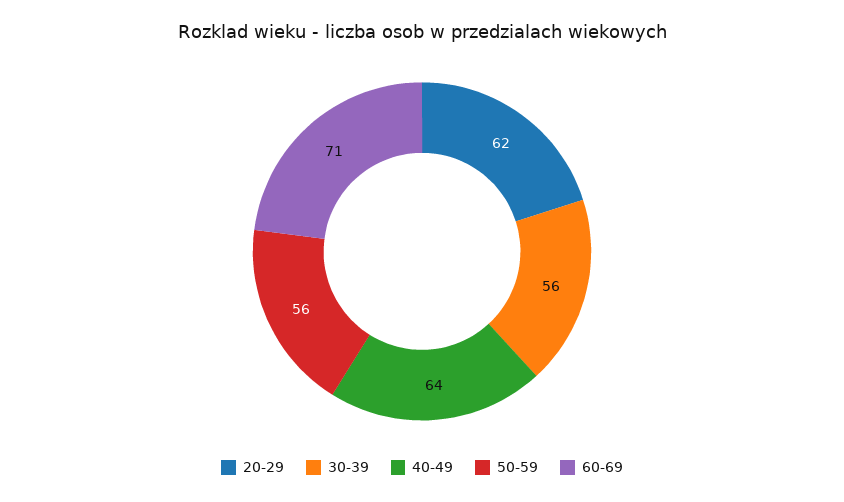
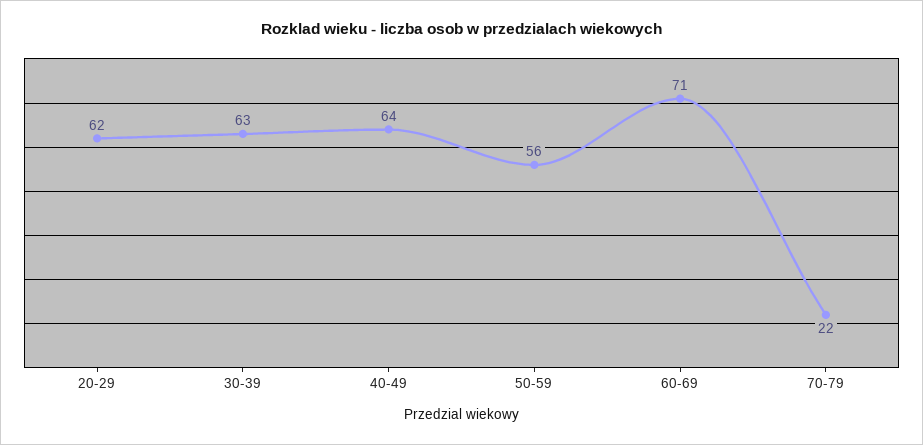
30-39: 56 -> 63
70-79: none -> 22

